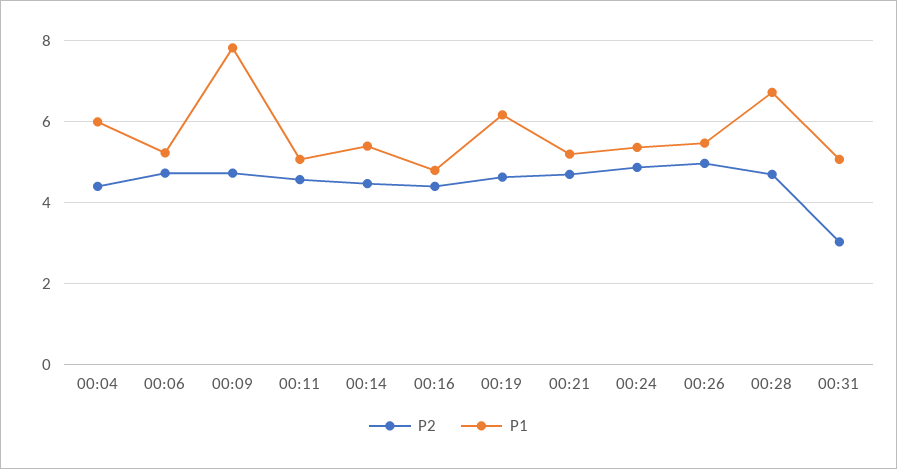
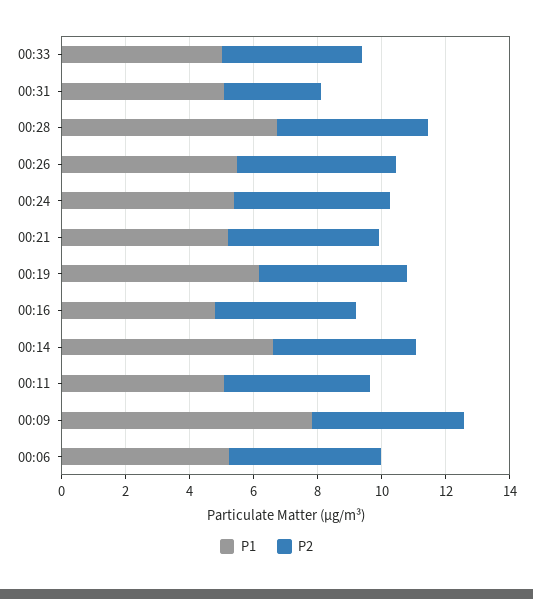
P2, 00:04: 4.4 -> none
P1, 00:04: 6 -> none
P1, 00:14: 5.4 -> 6.5
P1, 00:33: none -> 5
P2, 00:33: none -> 4.5

